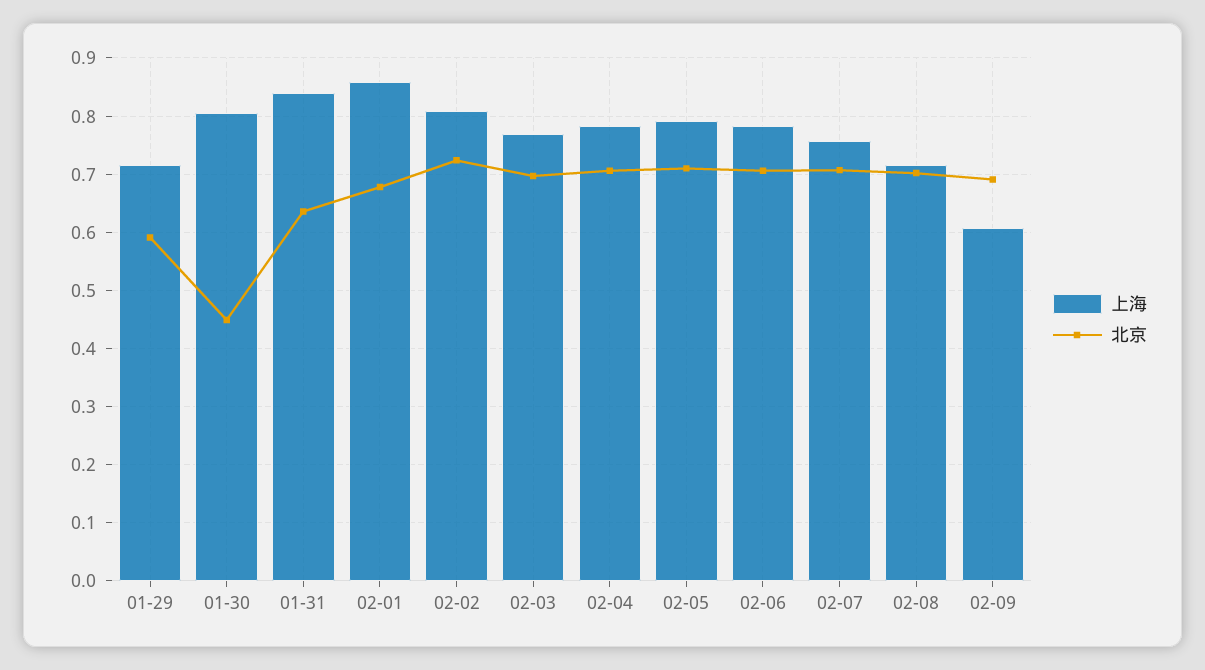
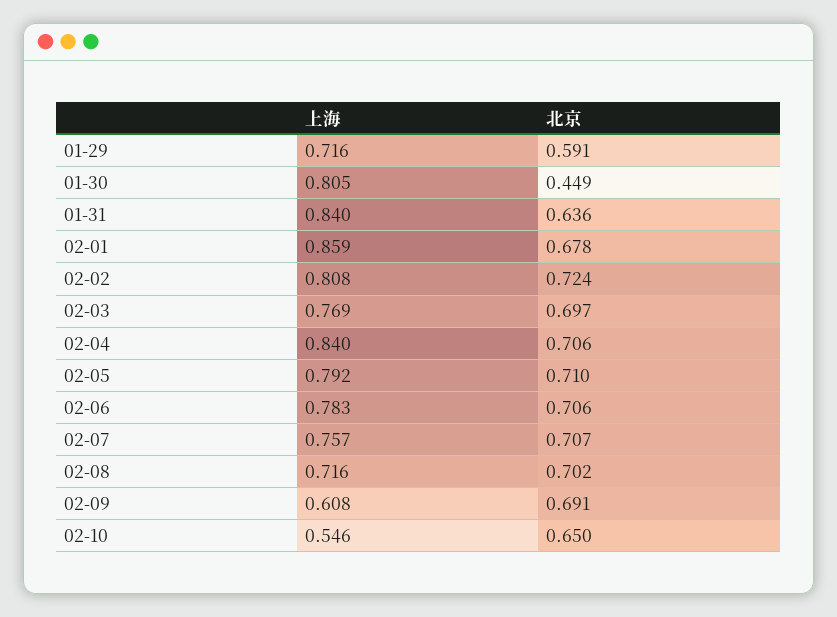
上海, 02-04: 0.78 -> 0.84
上海, 02-10: none -> 0.546
北京, 02-10: none -> 0.65

